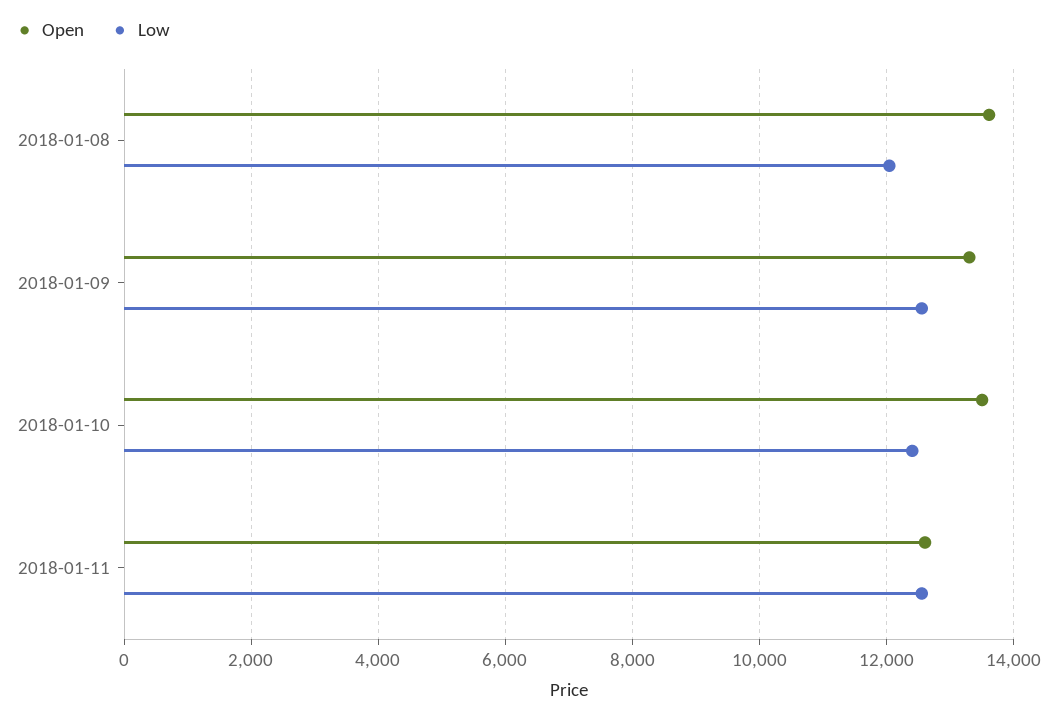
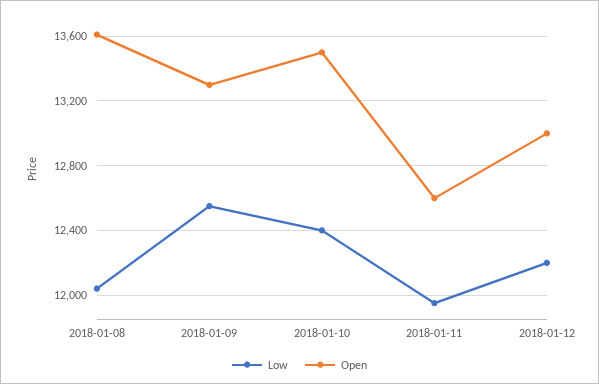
Low, 2018-01-11: 12600 -> 11950
Low, 2018-01-12: none -> 12200
Open, 2018-01-12: none -> 13000

